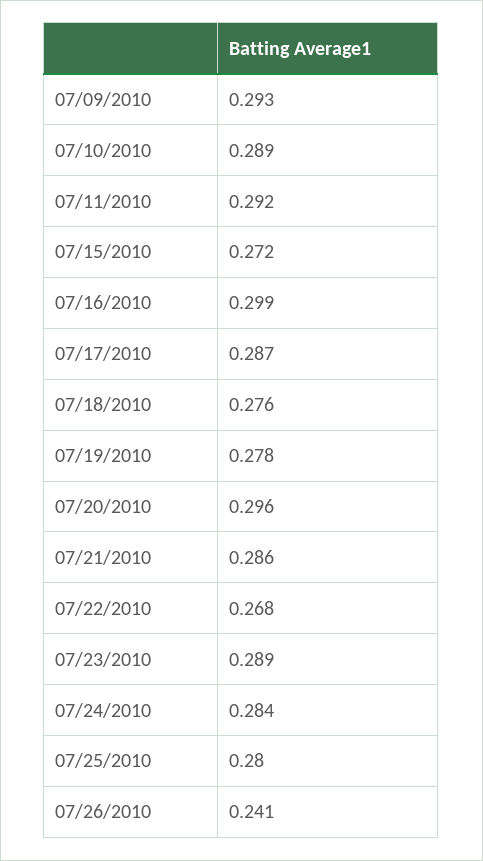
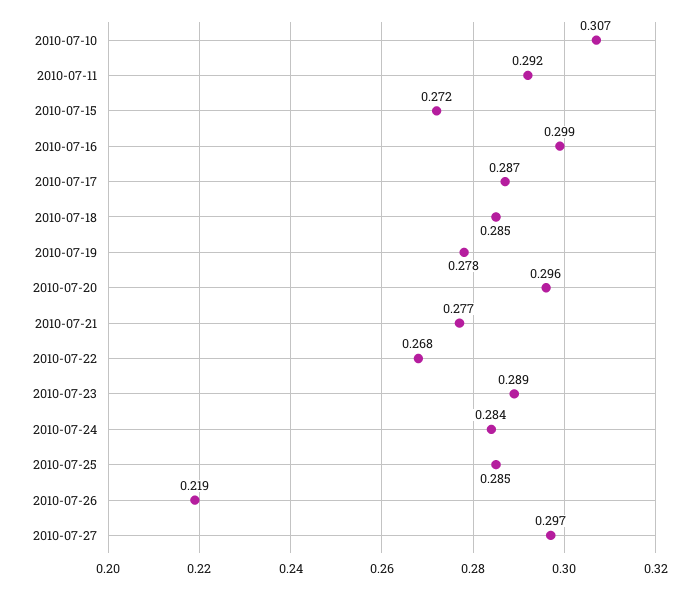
07/09/2010: 0.293 -> none
07/10/2010: 0.289 -> 0.307
07/18/2010: 0.276 -> 0.285
07/21/2010: 0.286 -> 0.277
07/25/2010: 0.28 -> 0.285
07/26/2010: 0.241 -> 0.219
2010-07-27: none -> 0.297

